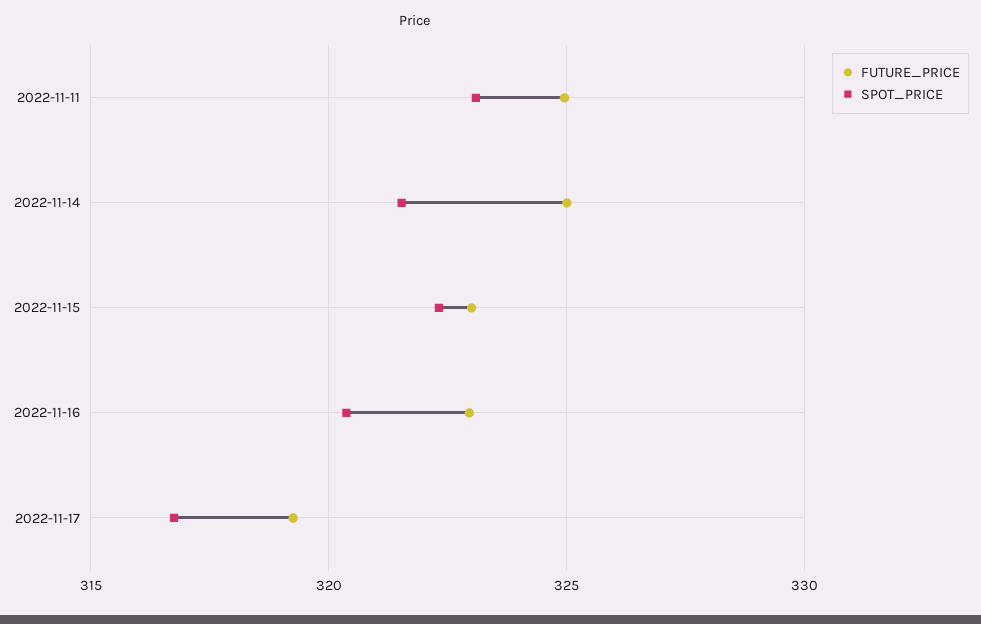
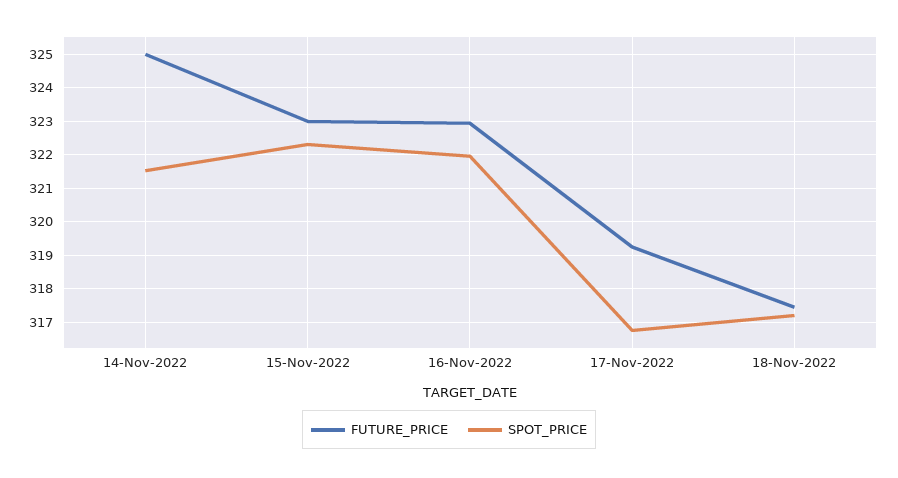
FUTURE_PRICE, 2022-11-11: 325 -> none
SPOT_PRICE, 2022-11-11: 323 -> none
SPOT_PRICE, 2022-11-16: 320.5 -> 322
FUTURE_PRICE, 18-Nov-2022: none -> 317.4
SPOT_PRICE, 18-Nov-2022: none -> 317.2

